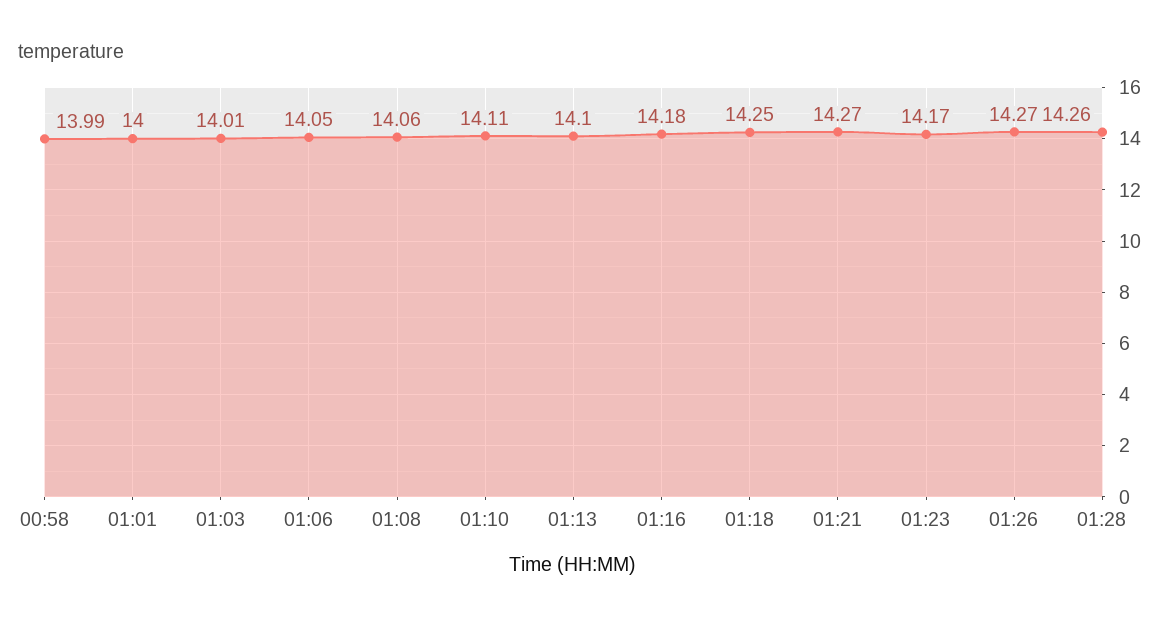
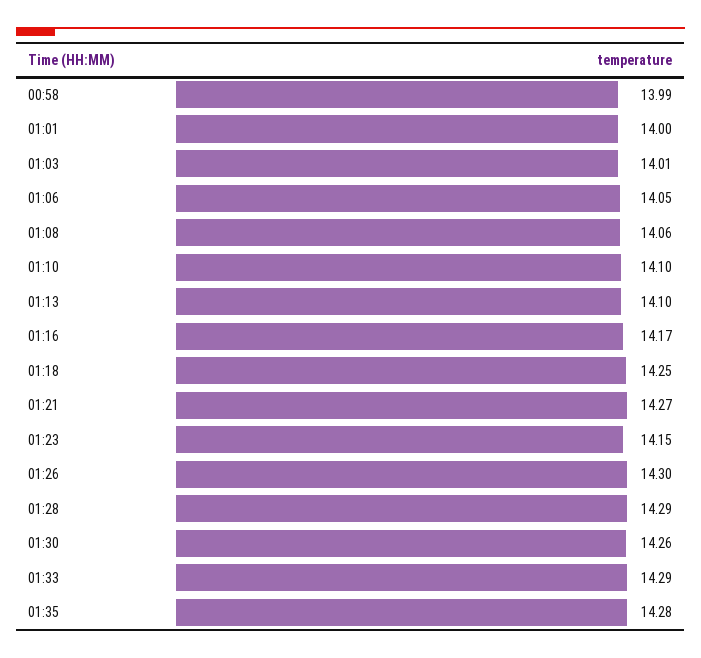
01:10: 14.11 -> 14.1
01:16: 14.18 -> 14.17
01:23: 14.17 -> 14.15
01:26: 14.27 -> 14.3
01:28: 14.26 -> 14.29
01:30: none -> 14.26
01:33: none -> 14.29
01:35: none -> 14.28

